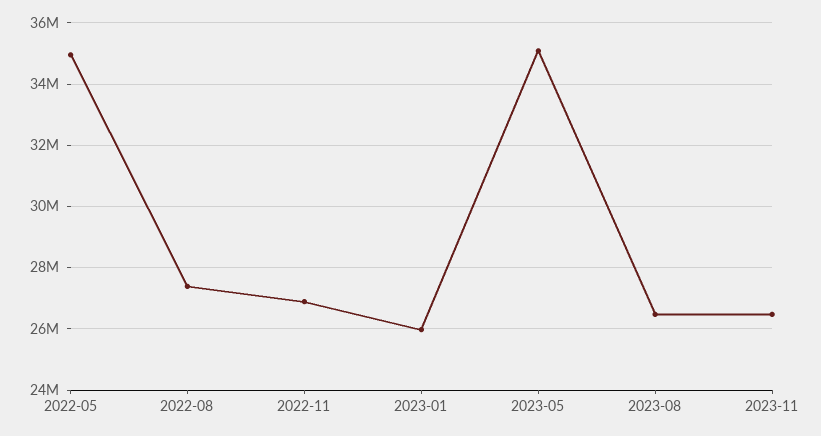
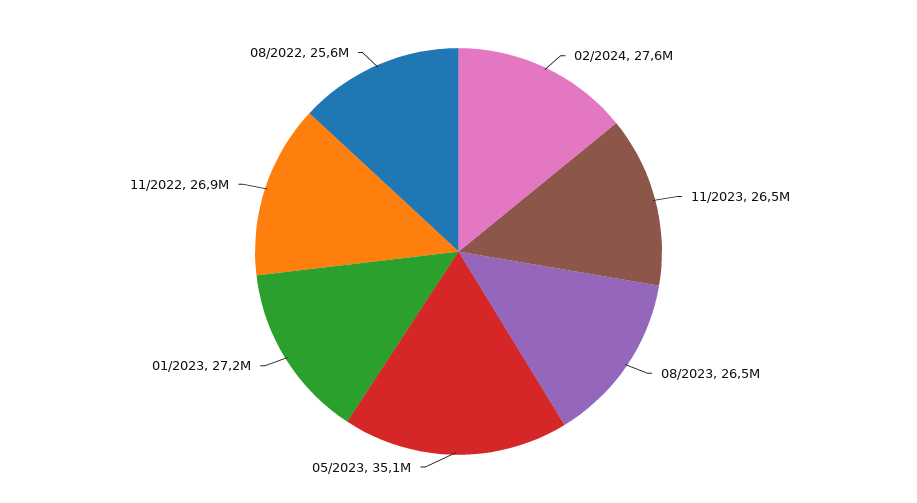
2022-05: 35000000 -> none
2022-08: 27400000 -> 25600000
2023-01: 26000000 -> 27200000
02/2024: none -> 27600000

